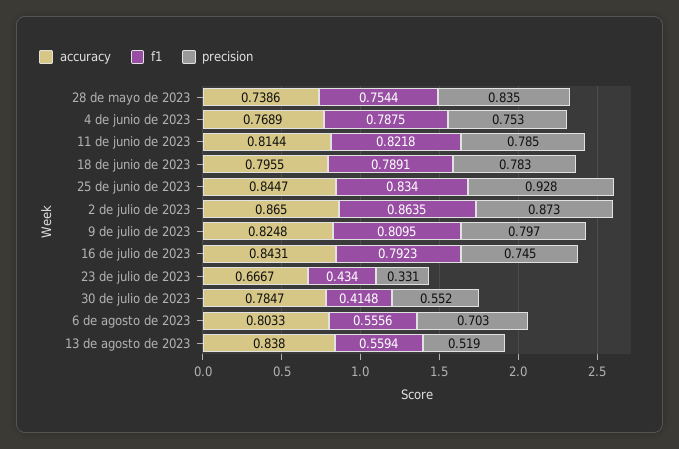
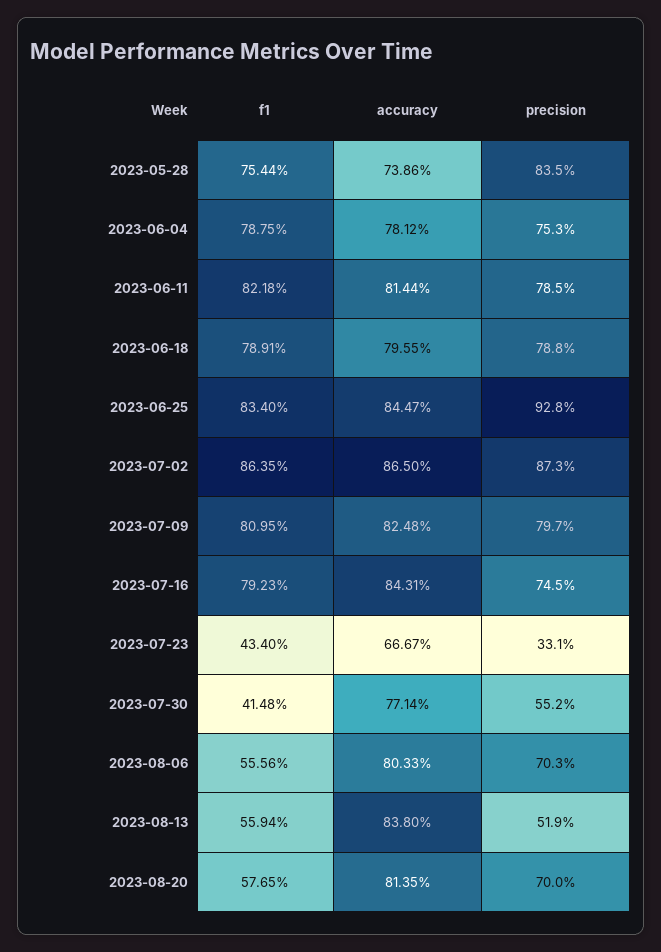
accuracy, 4 de junio de 2023: 0.7689 -> 0.7812
precision, 18 de junio de 2023: 0.783 -> 0.788
accuracy, 30 de julio de 2023: 0.7847 -> 0.7714
f1, 2023-08-20: none -> 0.5765
accuracy, 2023-08-20: none -> 0.8135
precision, 2023-08-20: none -> 0.7

